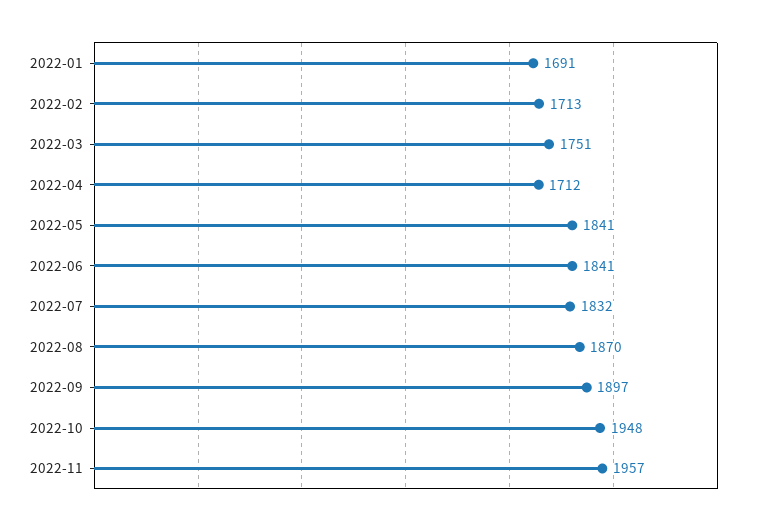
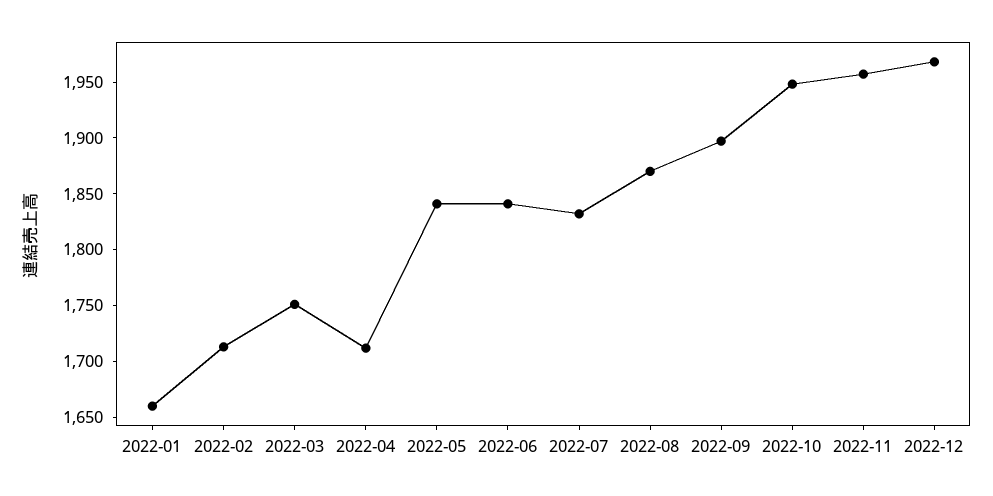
2022-01: 1691 -> 1660
2022-12: none -> 1970

